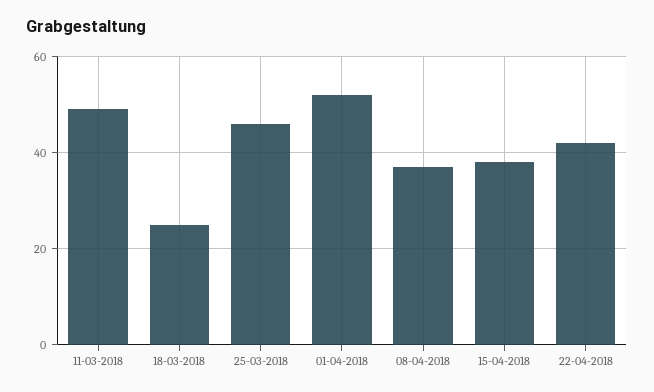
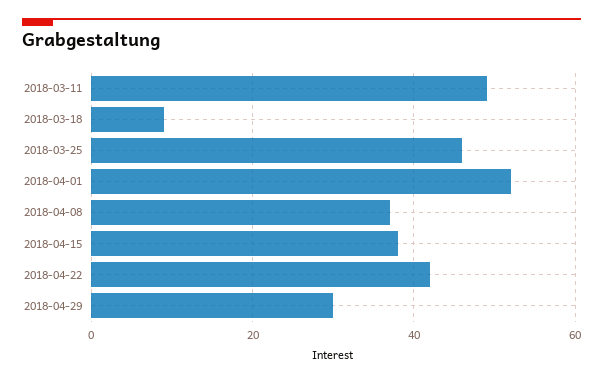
18-03-2018: 25 -> 10
2018-04-29: none -> 30

